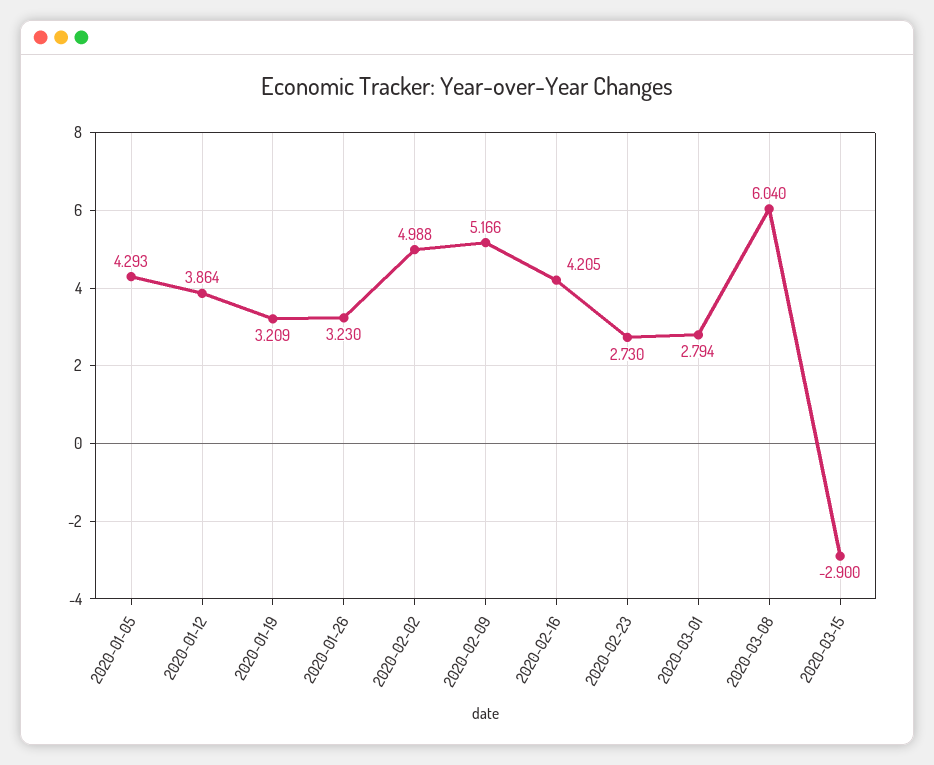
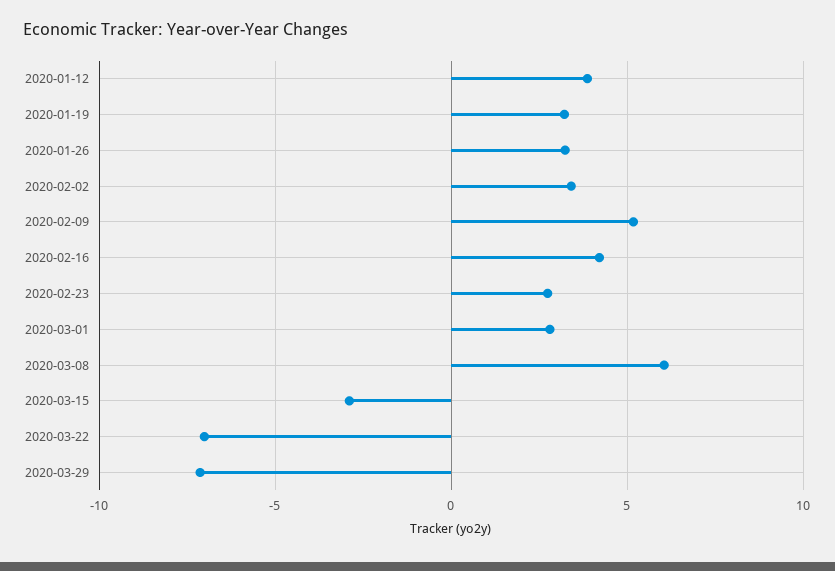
2020-01-05: 4.293 -> none
2020-02-02: 4.988 -> 3.5
2020-03-22: none -> -7
2020-03-29: none -> -7

